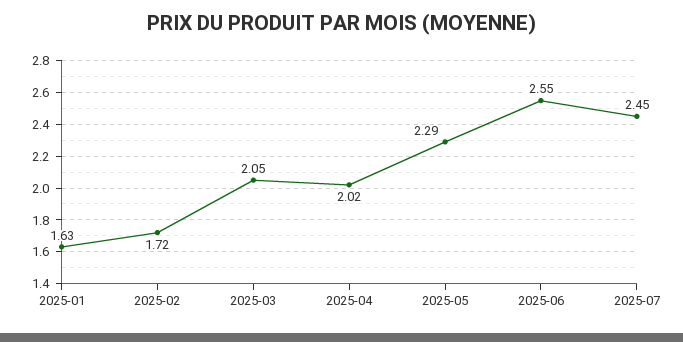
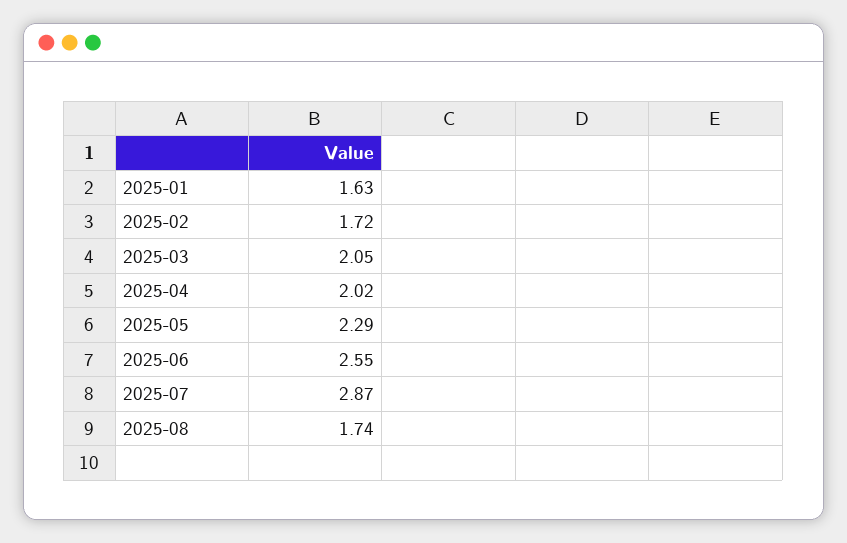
2025-07: 2.45 -> 2.87
2025-08: none -> 1.74

